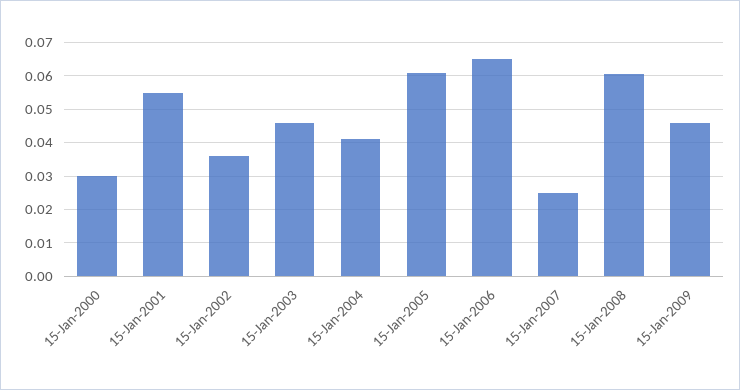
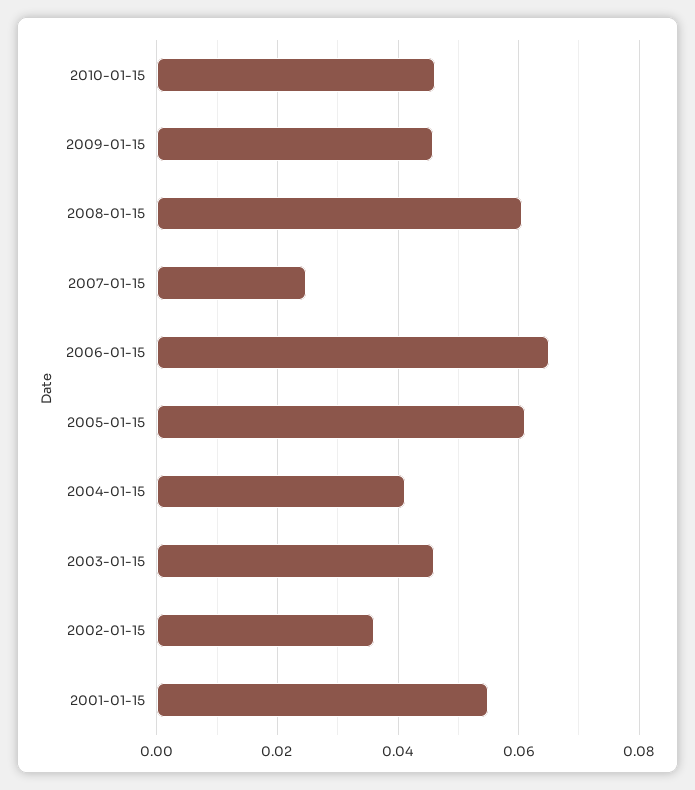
15-Jan-2000: 0.03 -> none
2010-01-15: none -> 0.046

